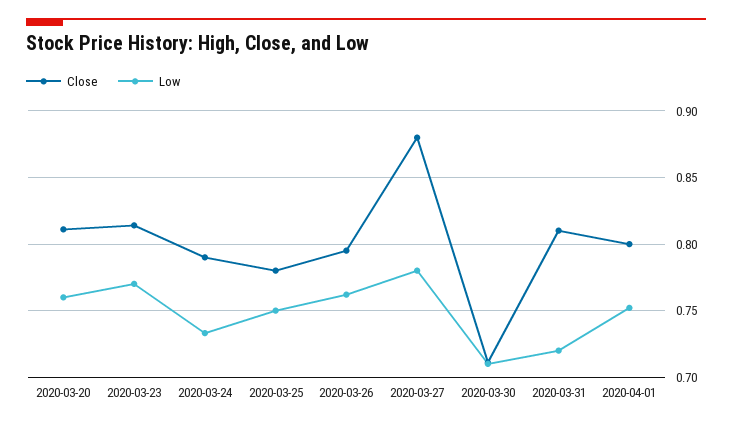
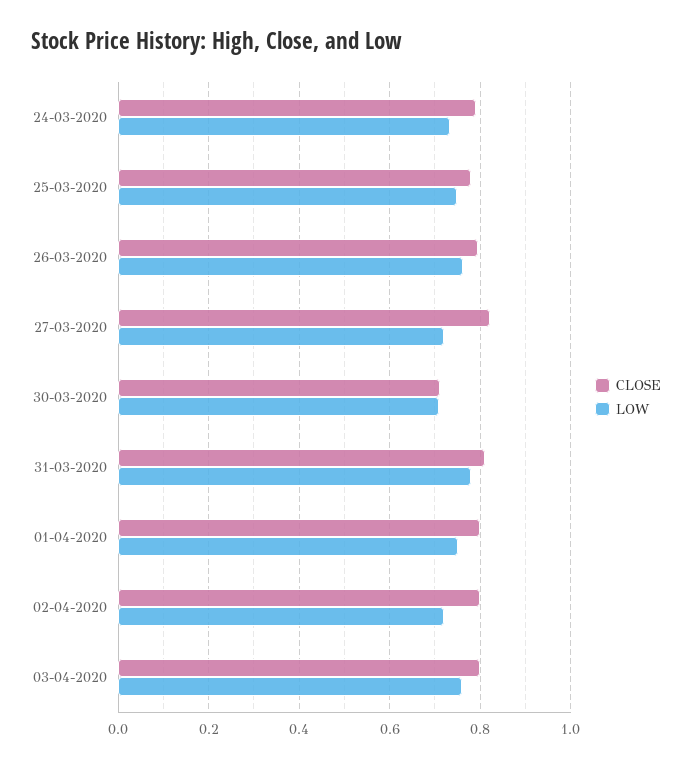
Close, 2020-03-20: 0.81 -> none
Low, 2020-03-20: 0.76 -> none
Close, 2020-03-23: 0.815 -> none
Low, 2020-03-23: 0.77 -> none
Close, 2020-03-27: 0.88 -> 0.82
Low, 2020-03-27: 0.78 -> 0.72
Low, 2020-03-31: 0.72 -> 0.78
Close, 02-04-2020: none -> 0.8
Low, 02-04-2020: none -> 0.72
Close, 03-04-2020: none -> 0.8
Low, 03-04-2020: none -> 0.76

